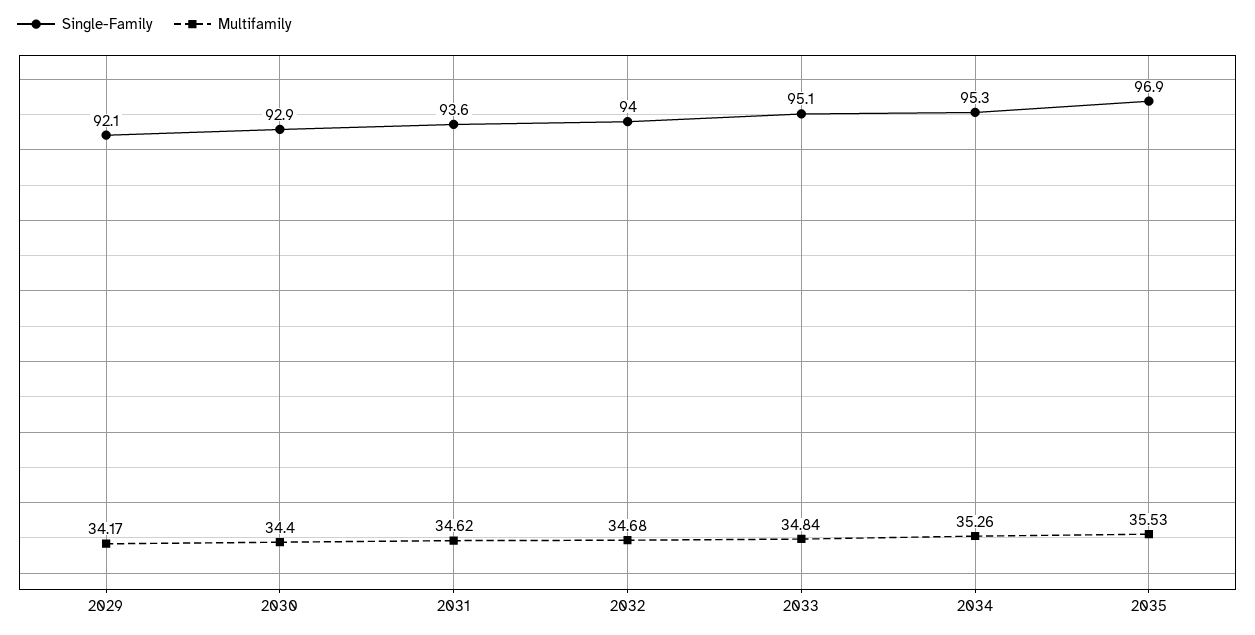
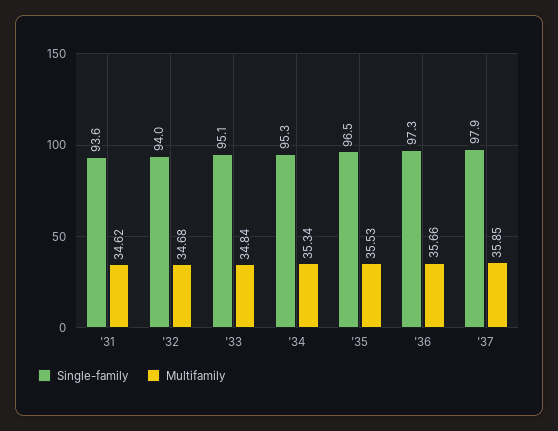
Single-Family, 2029: 92.1 -> none
Multifamily, 2029: 34.17 -> none
Single-Family, 2030: 92.9 -> none
Multifamily, 2030: 34.4 -> none
Multifamily, 2034: 35.26 -> 35.34
Single-Family, 2035: 96.9 -> 96.5
Single-Family, '36: none -> 97.3
Multifamily, '36: none -> 35.66
Single-Family, '37: none -> 97.9
Multifamily, '37: none -> 35.85

